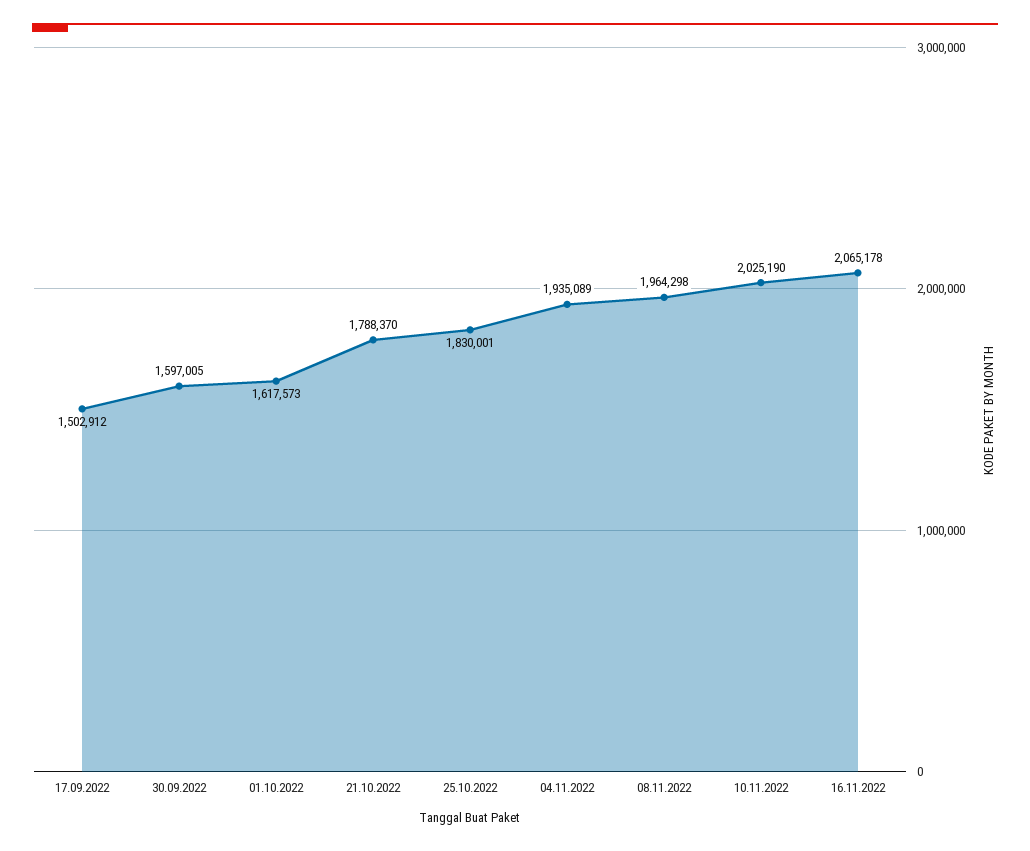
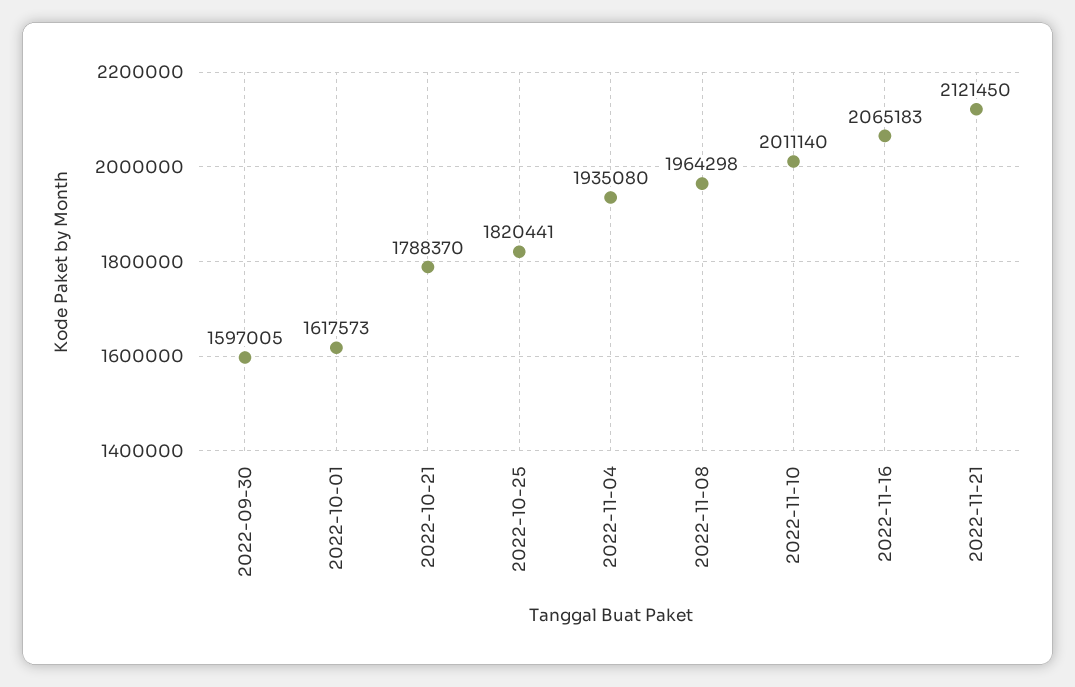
17.09.2022: 1502912 -> none
25.10.2022: 1830001 -> 1820441
04.11.2022: 1935089 -> 1935080
10.11.2022: 2025190 -> 2011140
16.11.2022: 2065178 -> 2065183
2022-11-21: none -> 2121450

